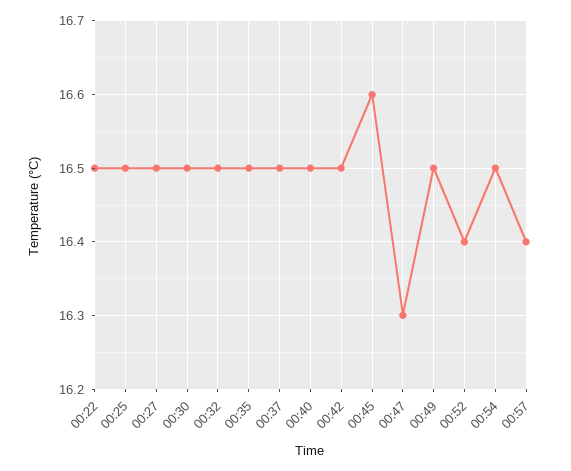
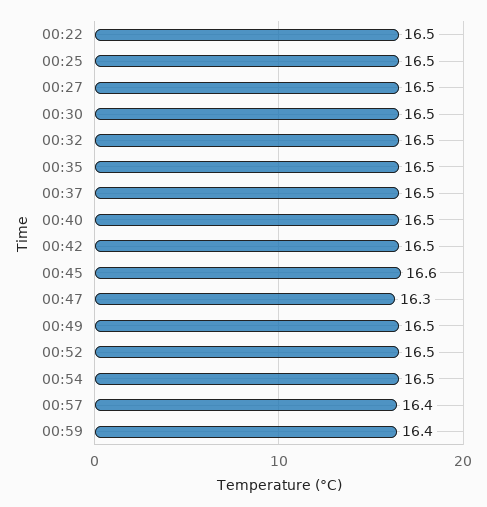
00:52: 16.4 -> 16.5
00:59: none -> 16.4

